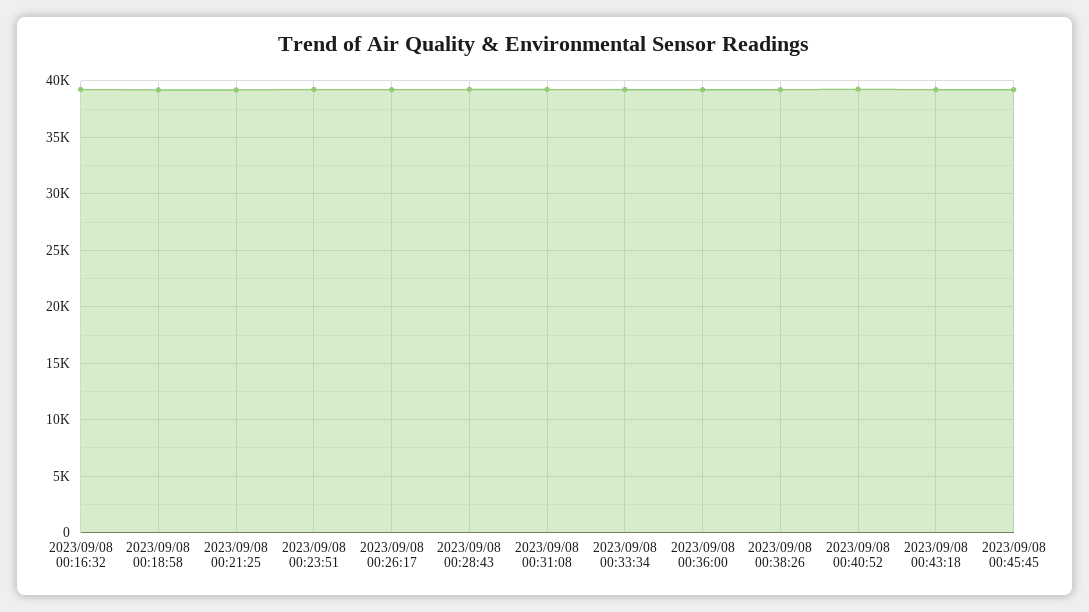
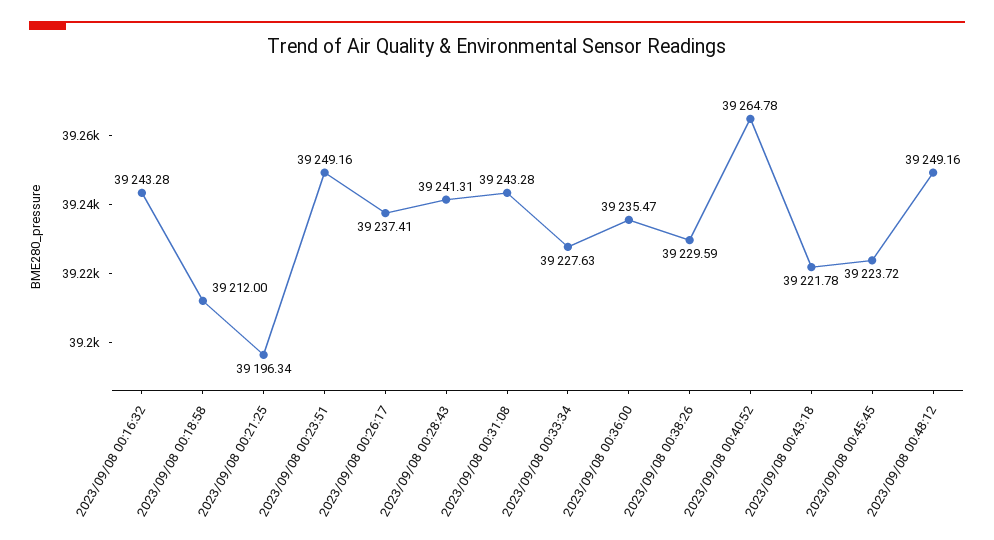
2023/09/08 00:48:12: none -> 39249.16

